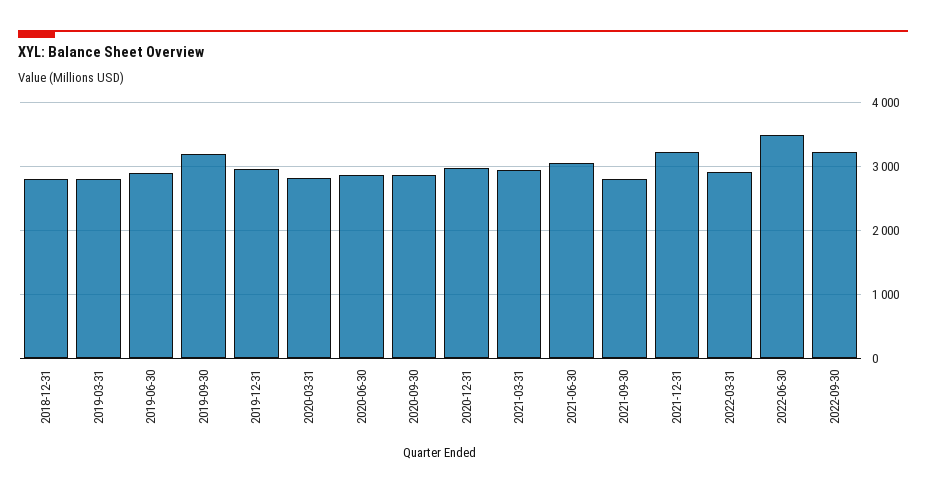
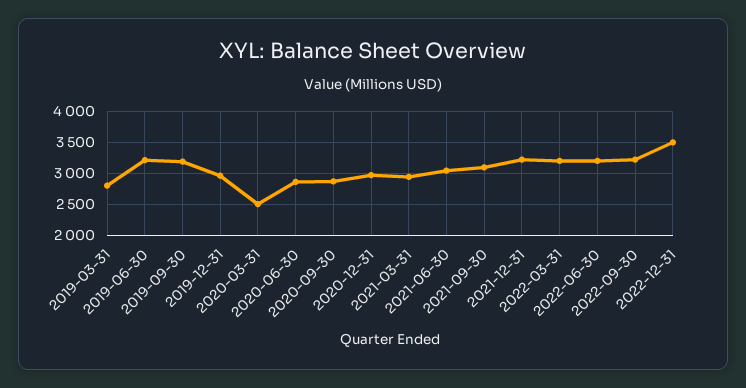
2018-12-31: 2800 -> none
2019-06-30: 2900 -> 3200
2020-03-31: 2800 -> 2500
2021-09-30: 2800 -> 3100
2022-03-31: 2900 -> 3200
2022-06-30: 3500 -> 3200
2022-12-31: none -> 3500

